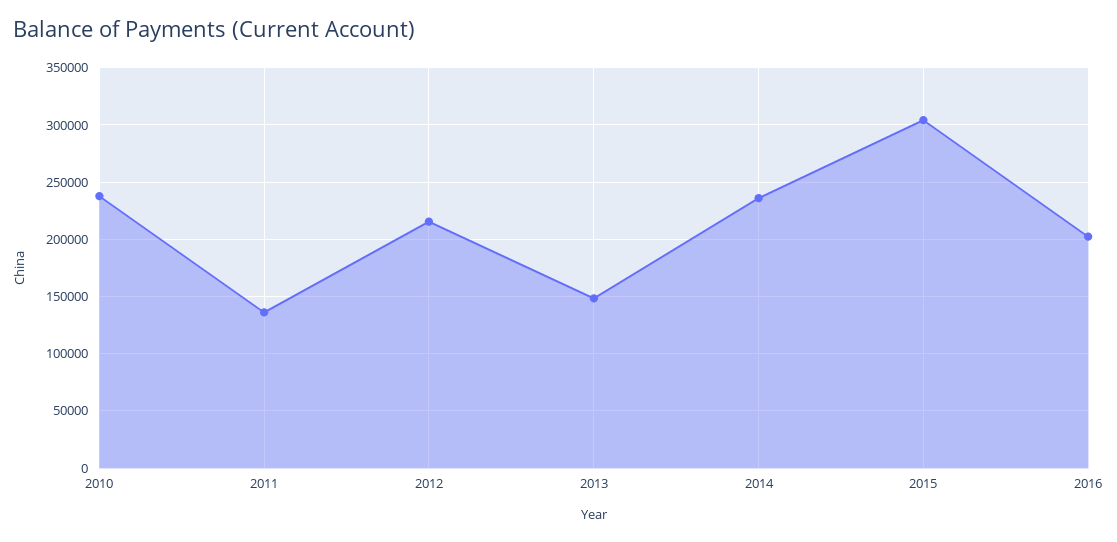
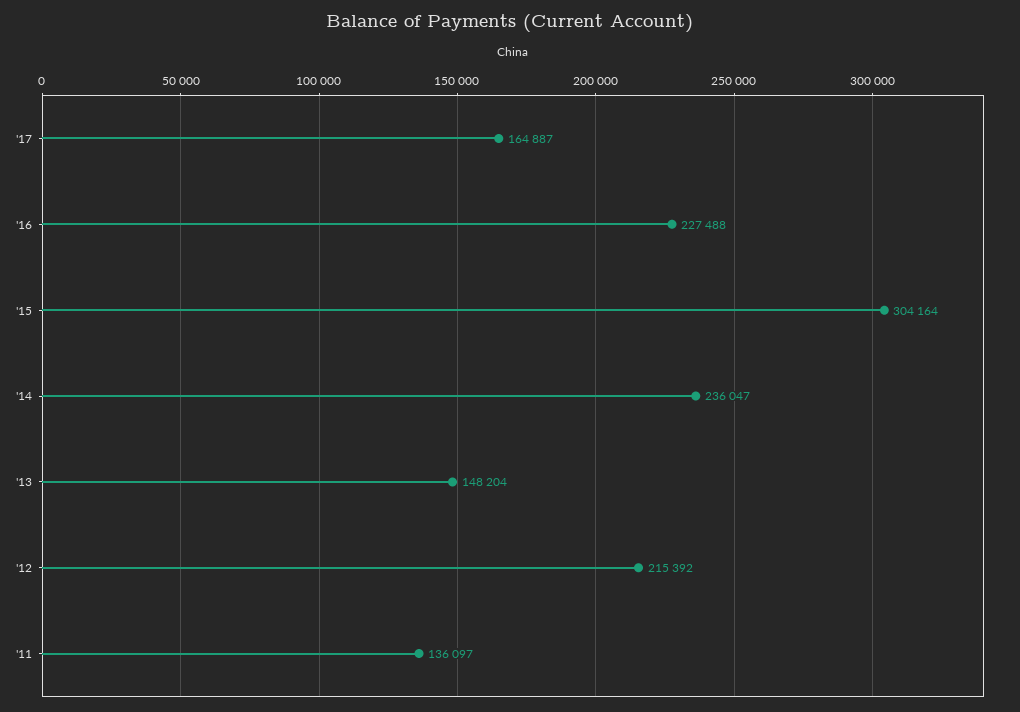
2010: 240000 -> none
2016: 200000 -> 227488
'17: none -> 164887

